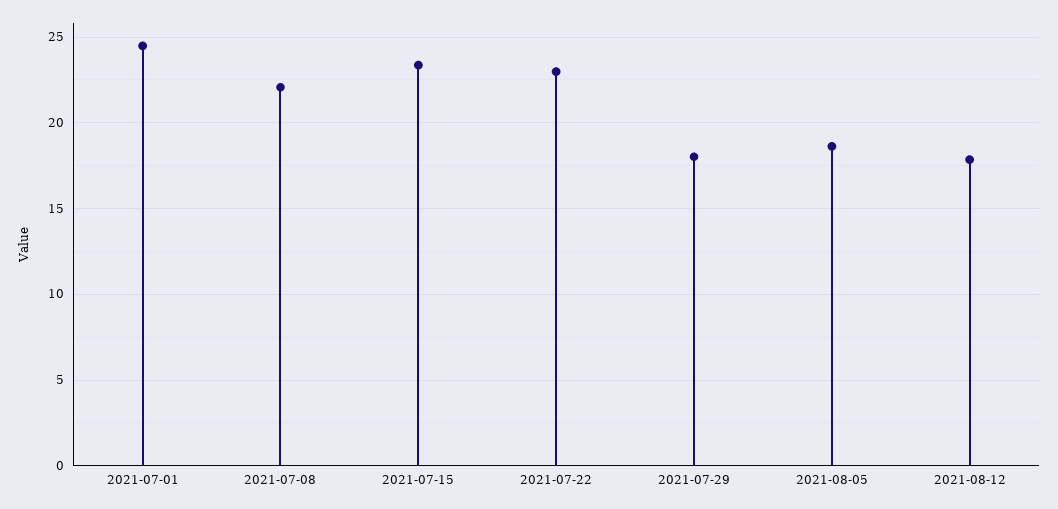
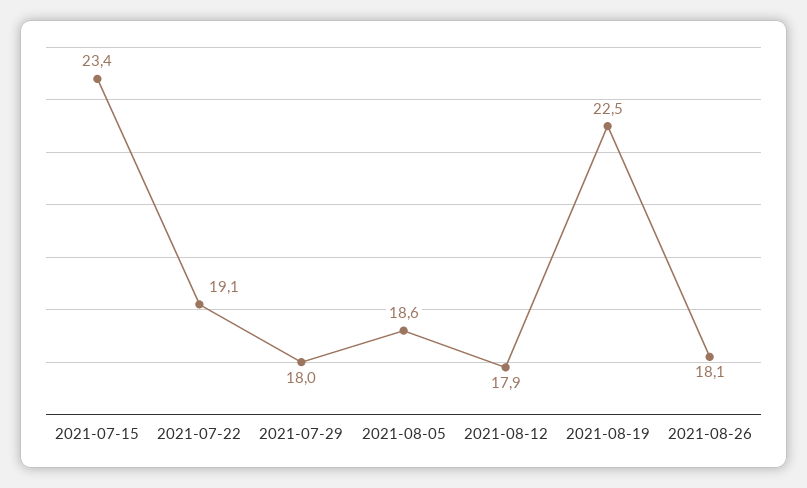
2021-07-01: 24.5 -> none
2021-07-08: 22 -> none
2021-07-22: 23 -> 19.1
2021-08-19: none -> 22.5
2021-08-26: none -> 18.1

